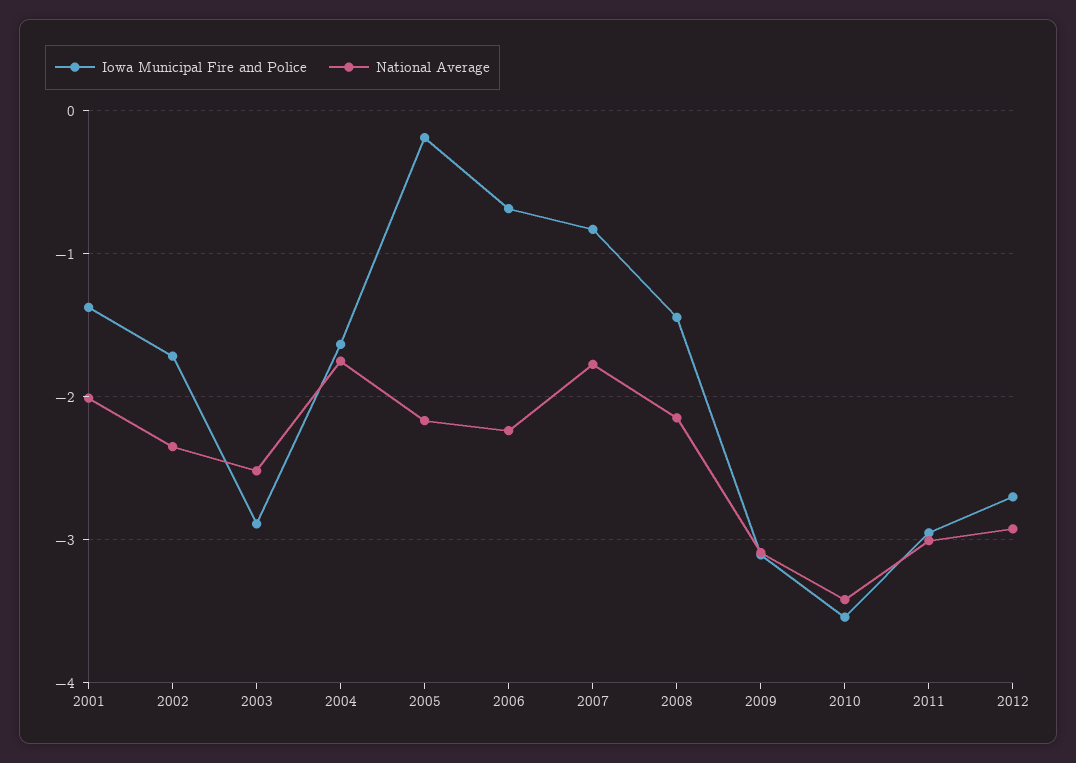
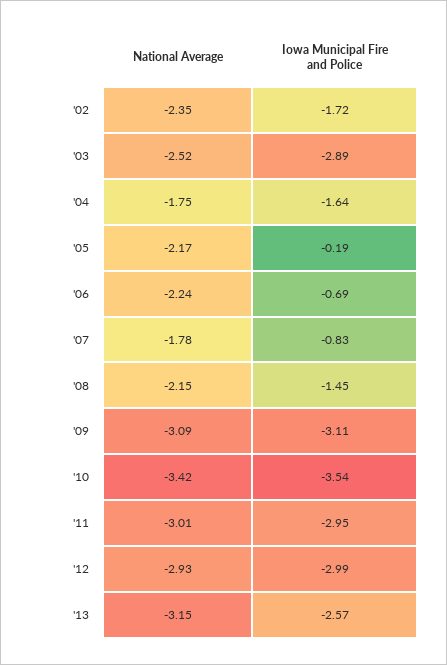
Iowa Municipal Fire and Police, 2001: -1.4 -> none
National Average, 2001: -2 -> none
Iowa Municipal Fire and Police, 2012: -2.7 -> -2.99
National Average, '13: none -> -3.15
Iowa Municipal Fire and Police, '13: none -> -2.57

